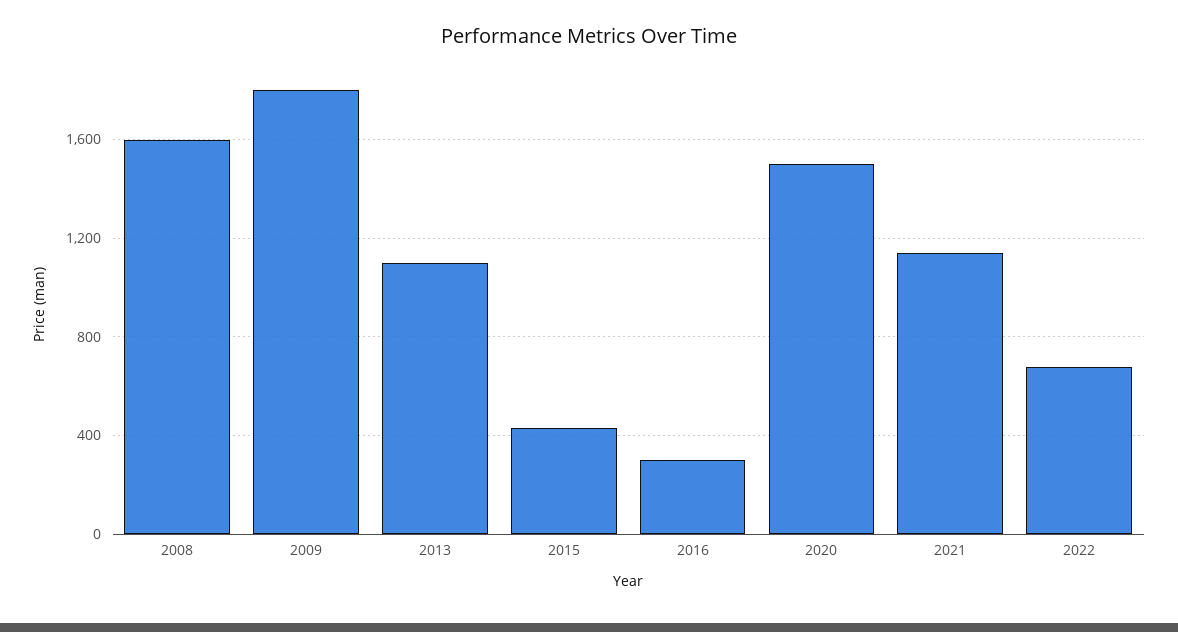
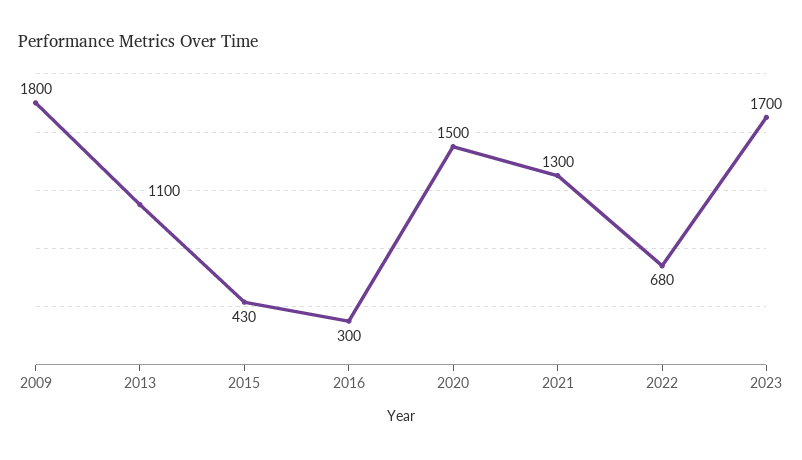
2008: 1600 -> none
2021: 1150 -> 1300
2023: none -> 1700

